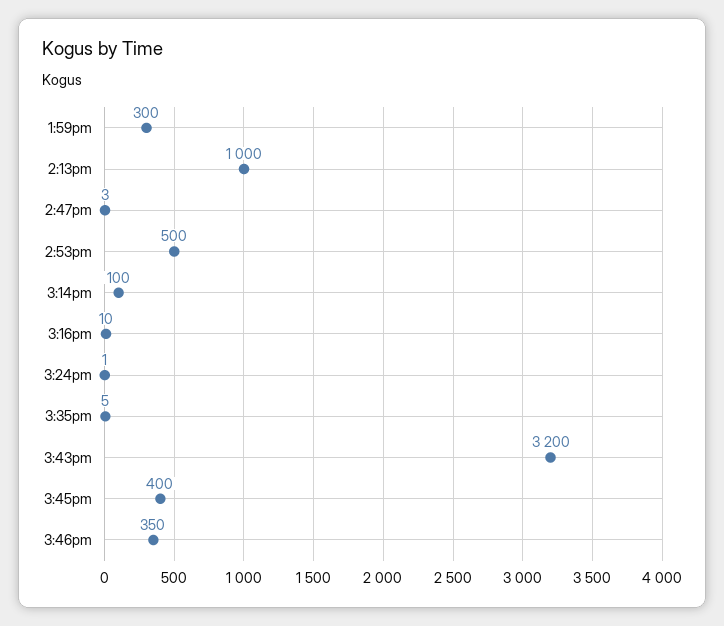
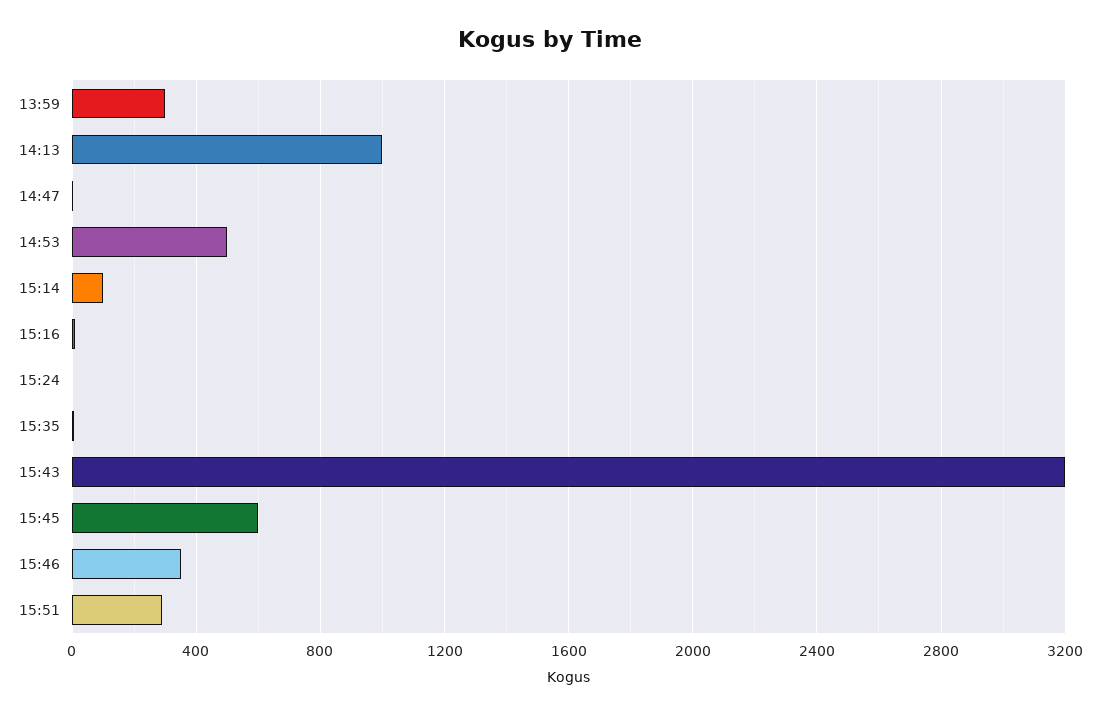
3:45pm: 400 -> 600
15:51: none -> 300

